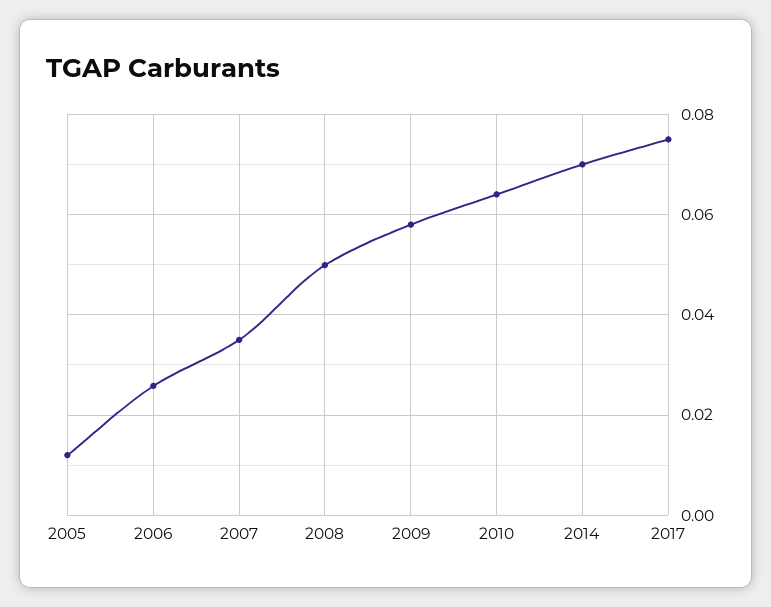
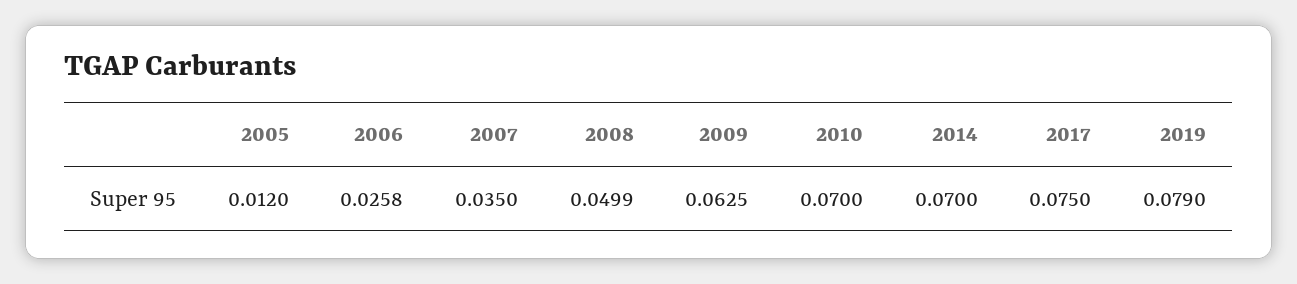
2009: 0.058 -> 0.0625
2010: 0.064 -> 0.07
2019: none -> 0.079

